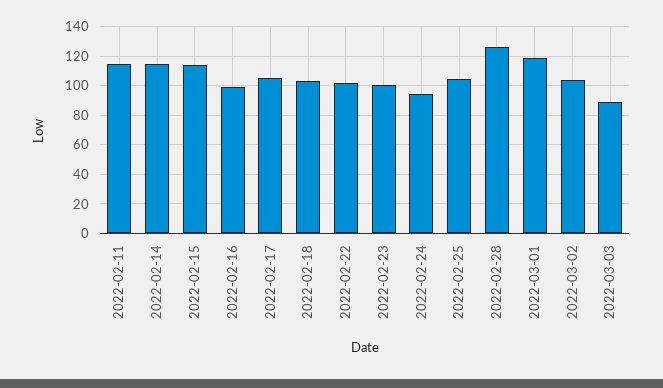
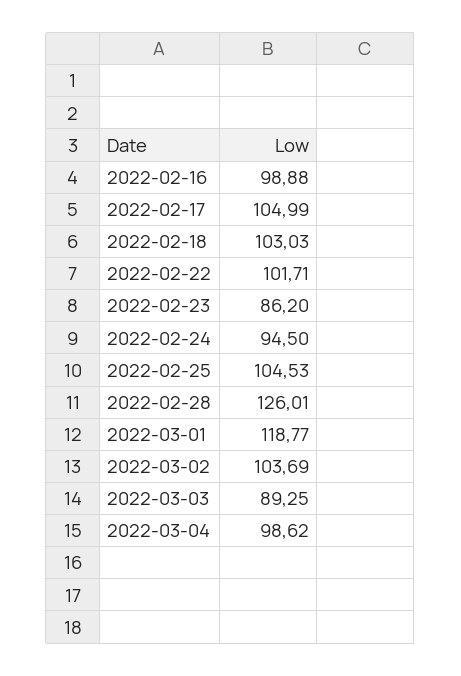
2022-02-11: 115 -> none
2022-02-14: 115 -> none
2022-02-15: 115 -> none
2022-02-23: 100 -> 86.2
2022-03-04: none -> 98.62

